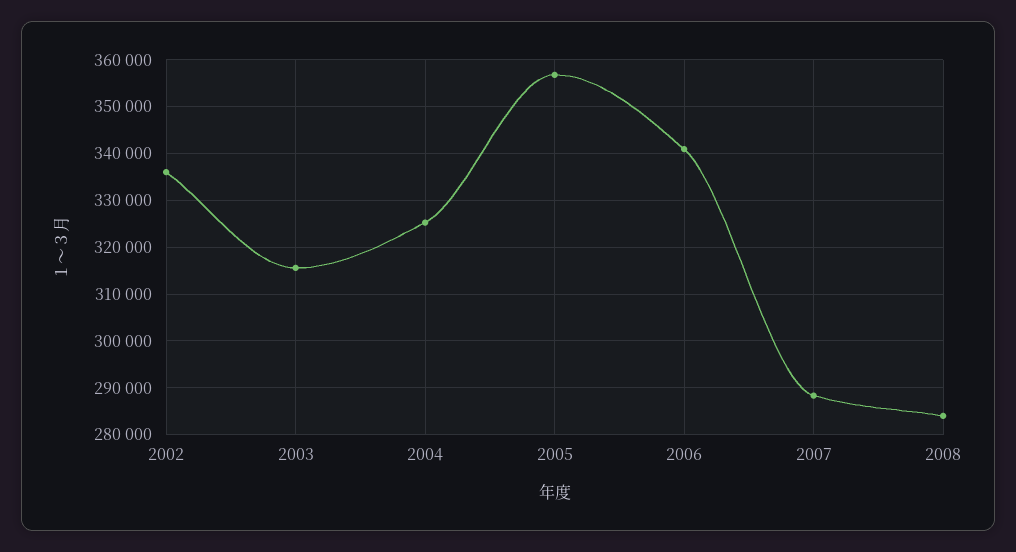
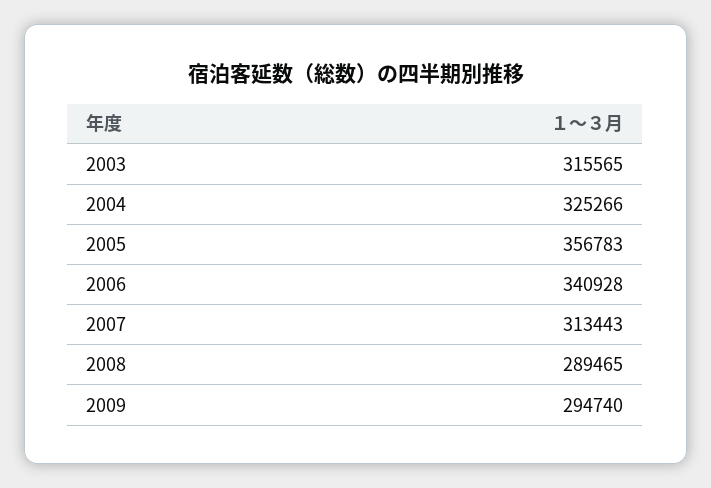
2002: 336000 -> none
2007: 288000 -> 313443
2008: 284000 -> 289465
2009: none -> 294740

